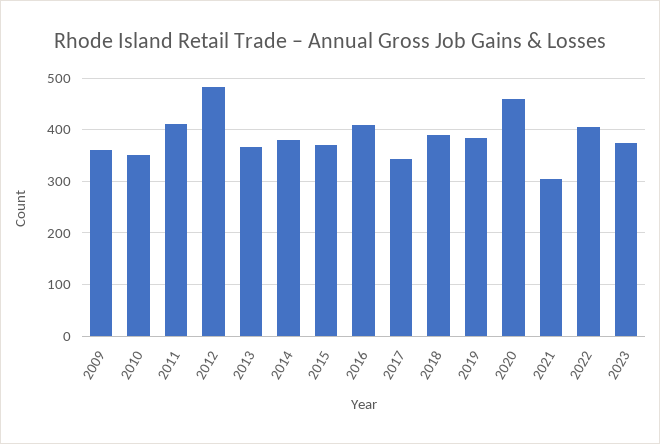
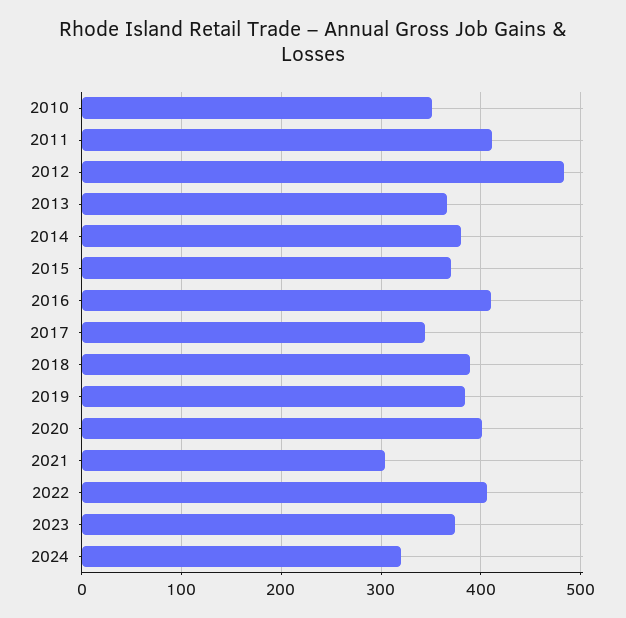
2009: 360 -> none
2020: 460 -> 400
2024: none -> 320

